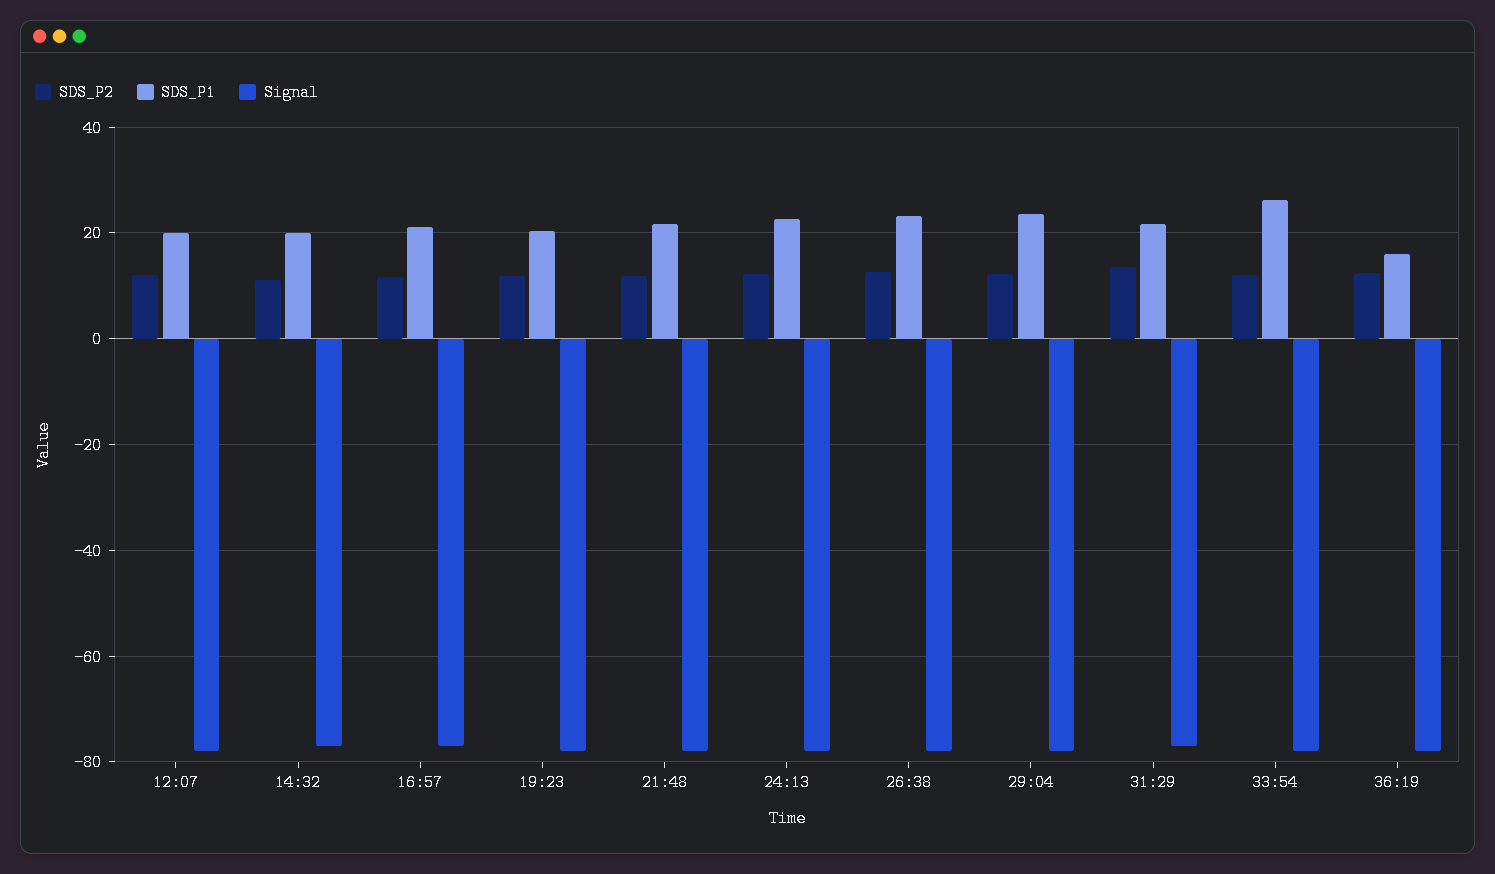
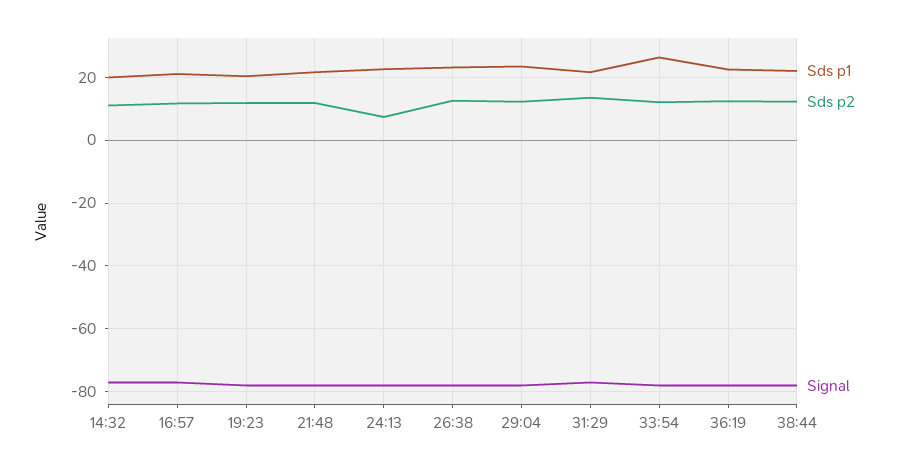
SDS_P2, 12:07: 12 -> none
SDS_P1, 12:07: 20 -> none
Signal, 12:07: -78 -> none
SDS_P2, 24:13: 12 -> 8
SDS_P1, 36:19: 16 -> 22
SDS_P1, 38:44: none -> 22
SDS_P2, 38:44: none -> 12
Signal, 38:44: none -> -78

